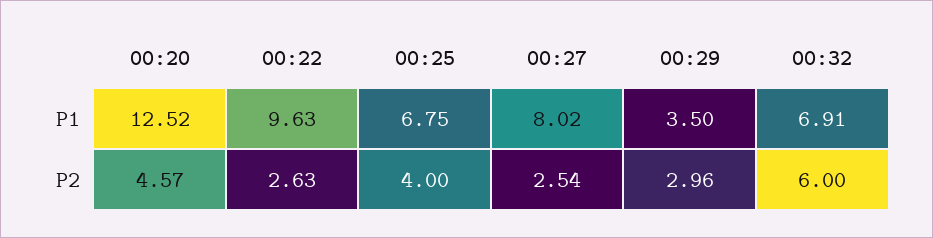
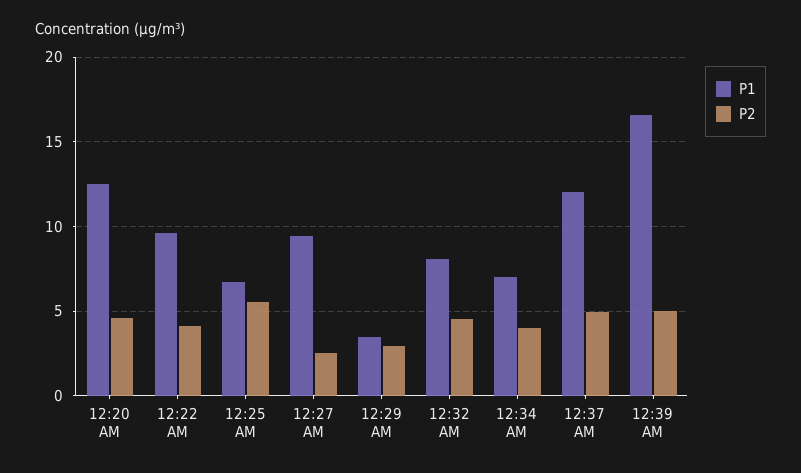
P1, 00:27: 8.02 -> 9.5
P1, 00:32: 6.91 -> 8
P2, 00:22: 2.63 -> 4
P2, 00:25: 4 -> 5.5
P2, 00:32: 6 -> 4.5
P1, 12:34 AM: none -> 7
P2, 12:34 AM: none -> 4
P1, 12:37 AM: none -> 12
P2, 12:37 AM: none -> 5
P1, 12:39 AM: none -> 16.5
P2, 12:39 AM: none -> 5

